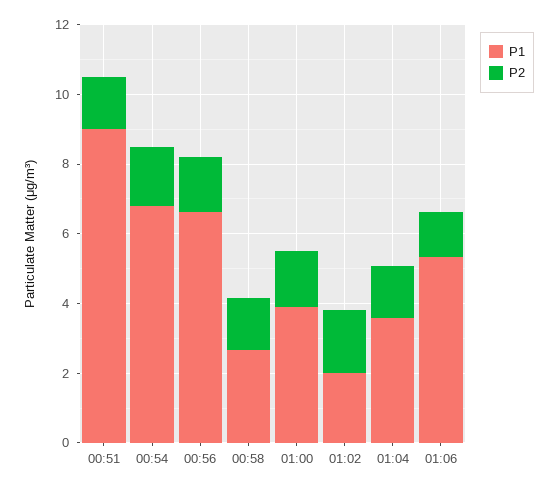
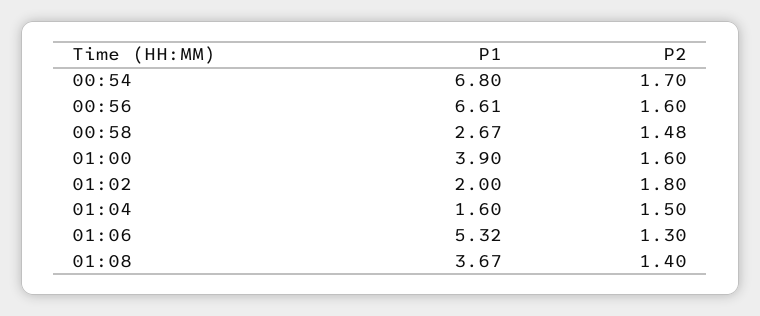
P1, 00:51: 9 -> none
P2, 00:51: 1.5 -> none
P1, 01:04: 3.5 -> 1.6
P1, 01:08: none -> 3.67
P2, 01:08: none -> 1.4

